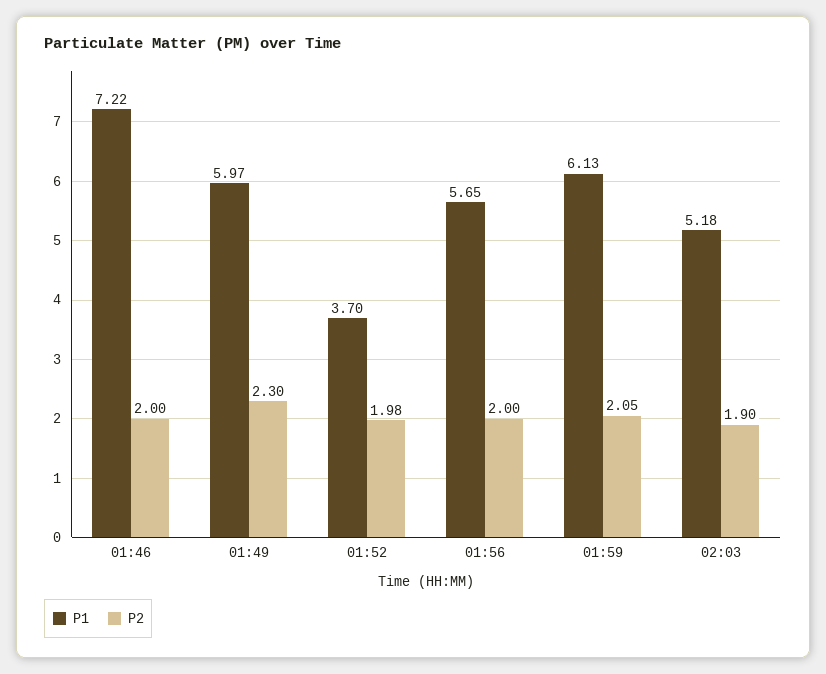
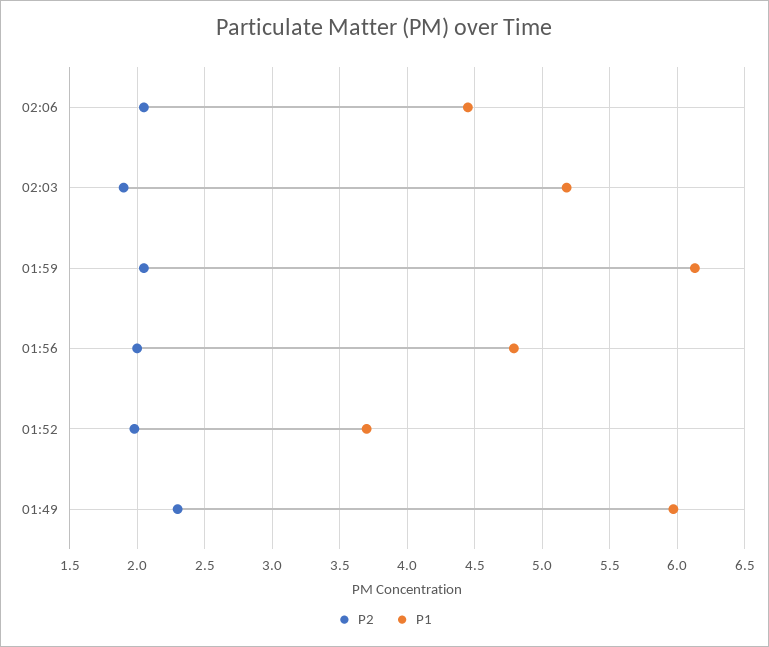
P1, 01:46: 7.22 -> none
P2, 01:46: 2 -> none
P1, 01:56: 5.65 -> 4.8
P2, 02:06: none -> 2.05
P1, 02:06: none -> 4.45

